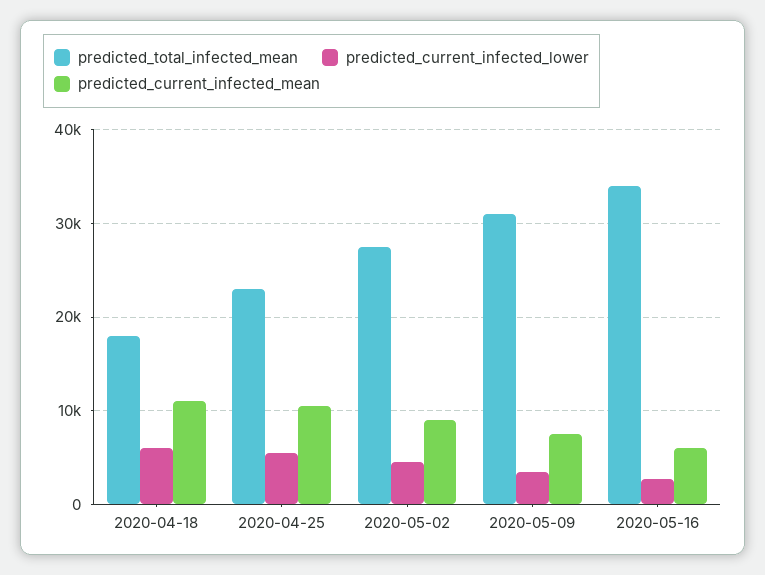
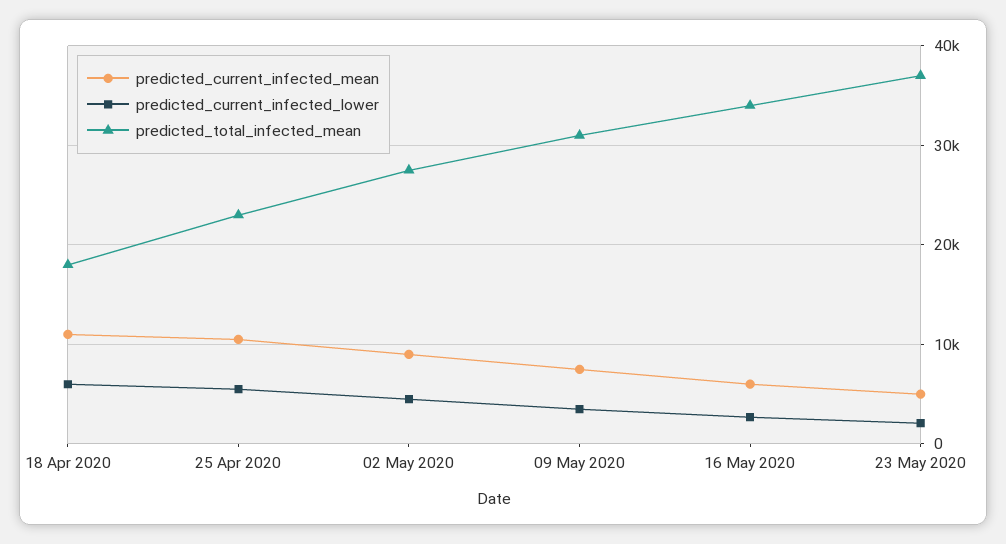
predicted_current_infected_mean, 23 May 2020: none -> 5000
predicted_current_infected_lower, 23 May 2020: none -> 2000
predicted_total_infected_mean, 23 May 2020: none -> 37000

